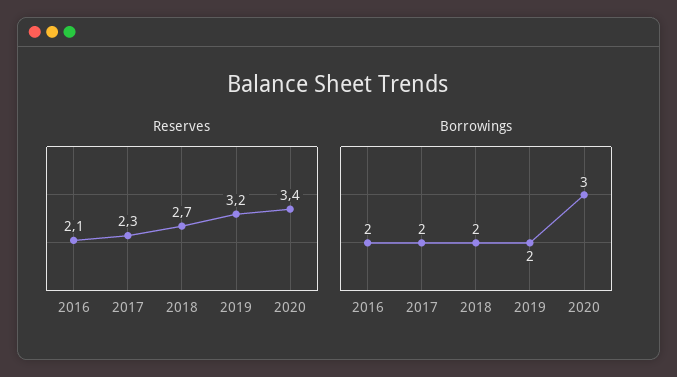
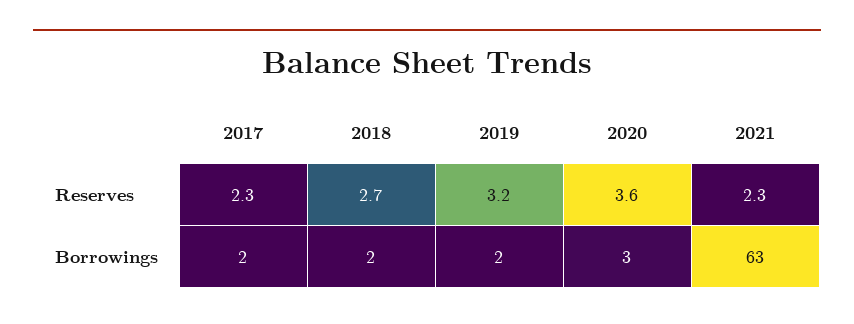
Reserves, 2016: 2.1 -> none
Reserves, 2020: 3.4 -> 3.6
Borrowings, 2016: 2 -> none
Reserves, 2021: none -> 2.3
Borrowings, 2021: none -> 63

